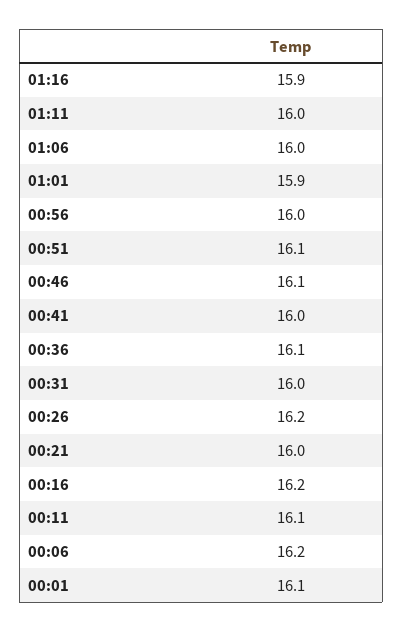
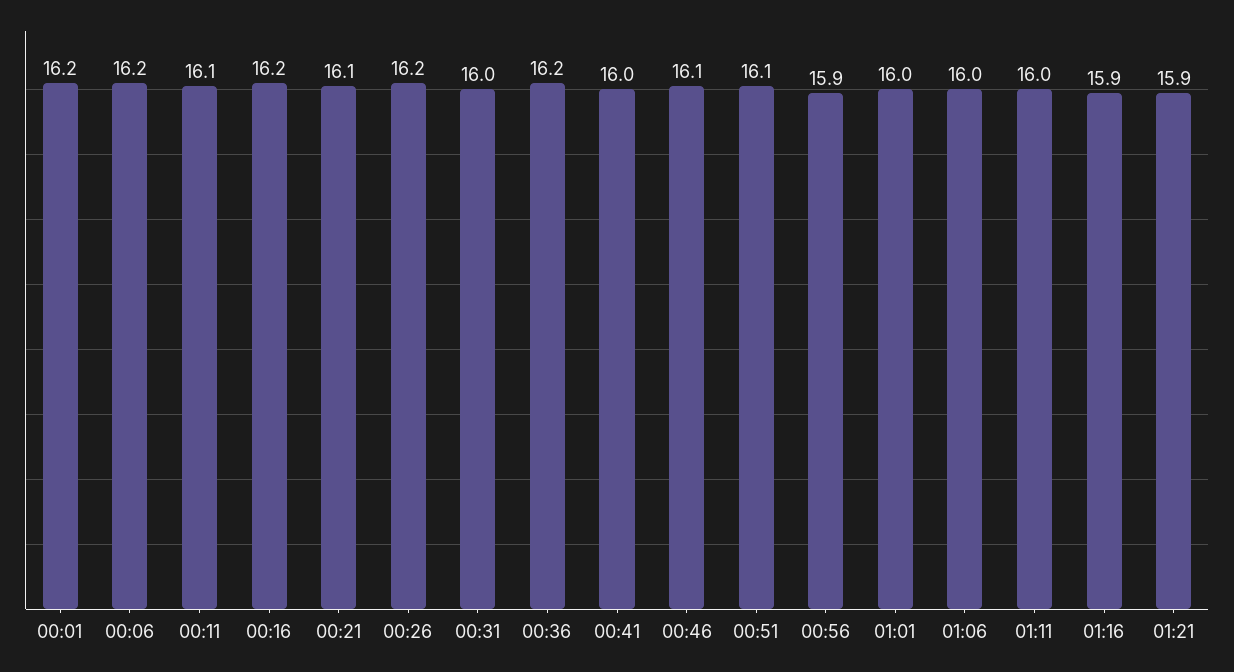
01:01: 15.9 -> 16
00:56: 16 -> 15.9
00:36: 16.1 -> 16.2
00:21: 16 -> 16.1
00:01: 16.1 -> 16.2
01:21: none -> 15.9

